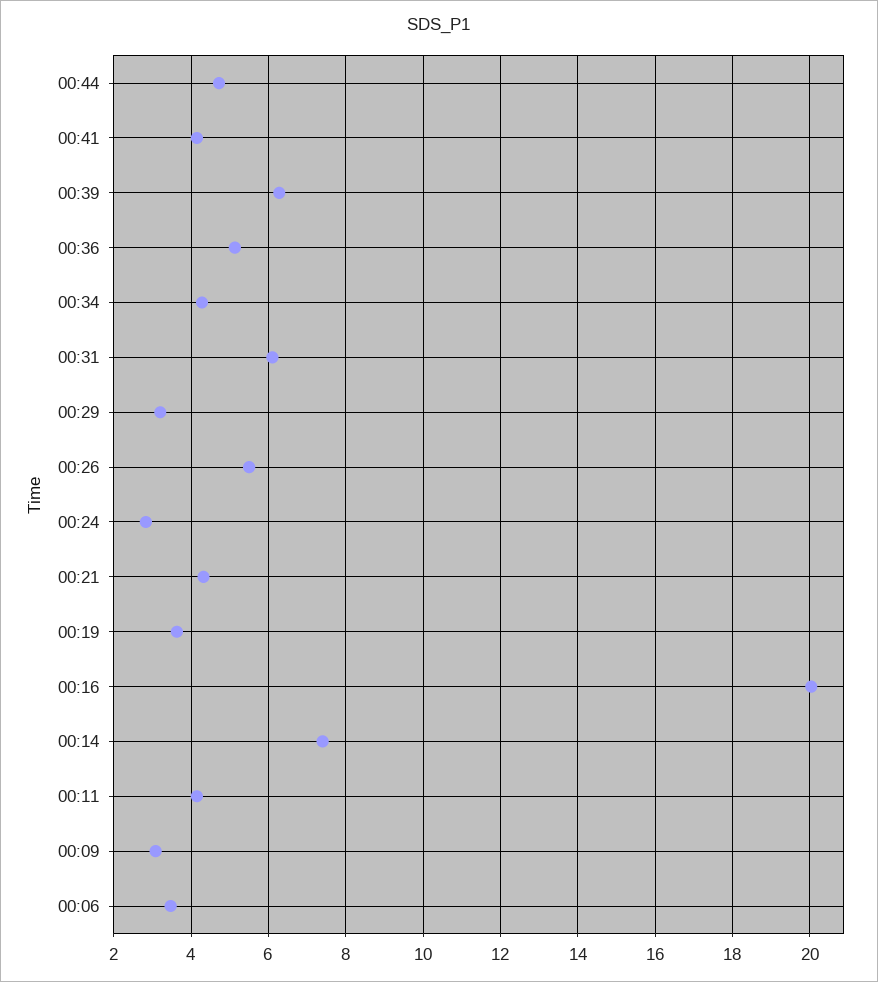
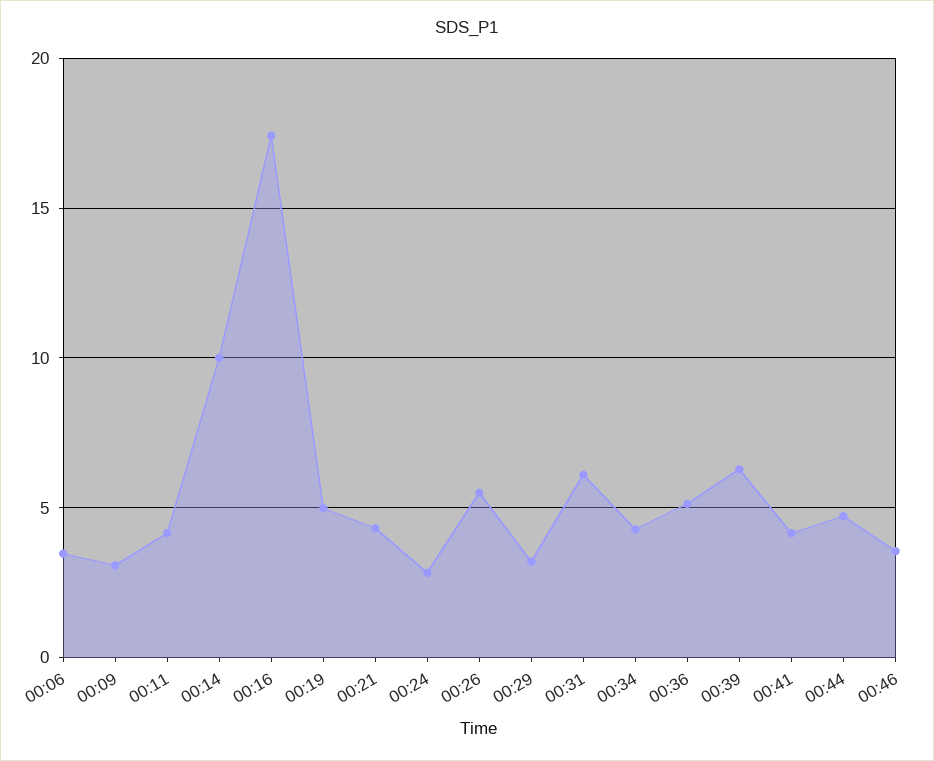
00:19: 3.6 -> 5
00:16: 20 -> 17.5
00:14: 7.4 -> 10
00:46: none -> 3.5

